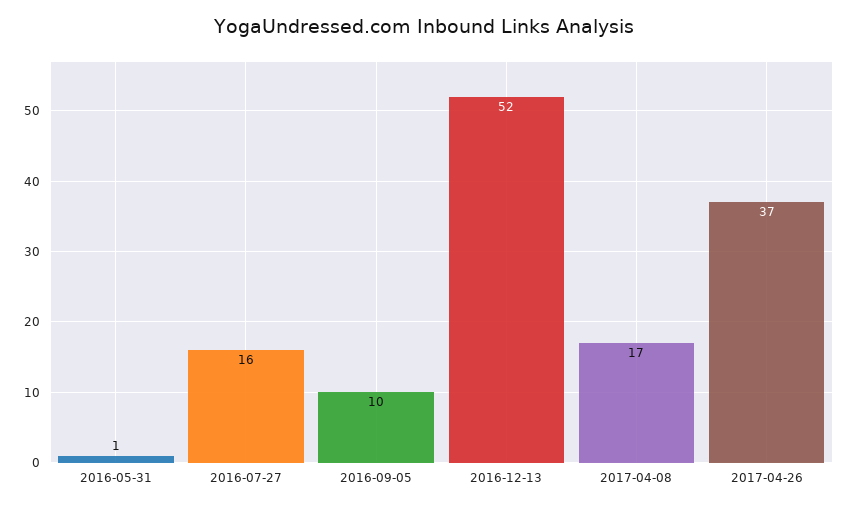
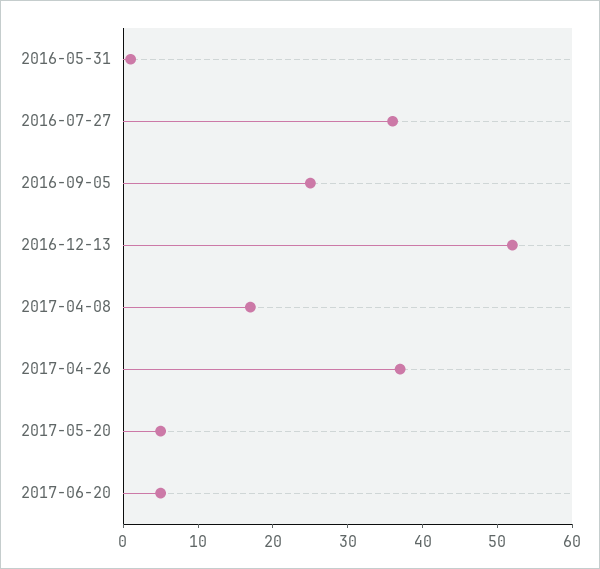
2016-07-27: 16 -> 35
2016-09-05: 10 -> 25
2017-05-20: none -> 5
2017-06-20: none -> 5

